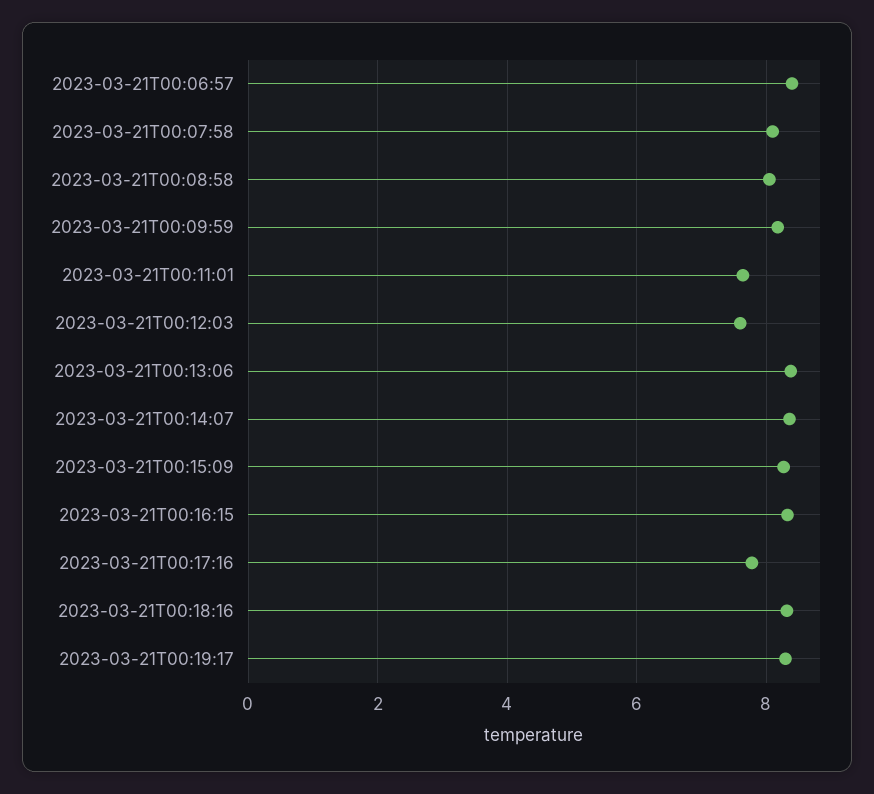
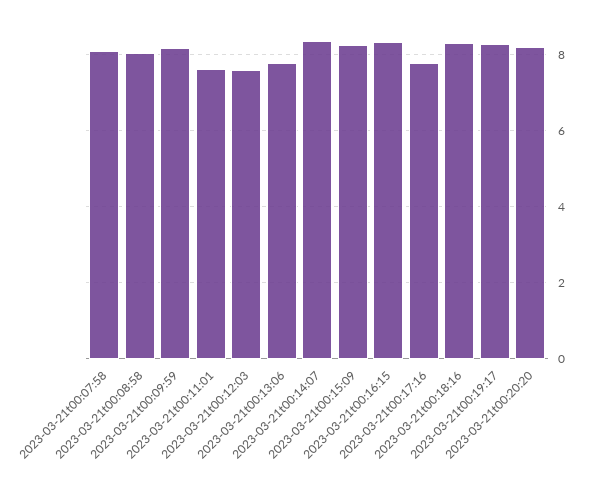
2023-03-21T00:06:57: 8.4 -> none
2023-03-21T00:13:06: 8.4 -> 7.8
2023-03-21t00:20:20: none -> 8.2

